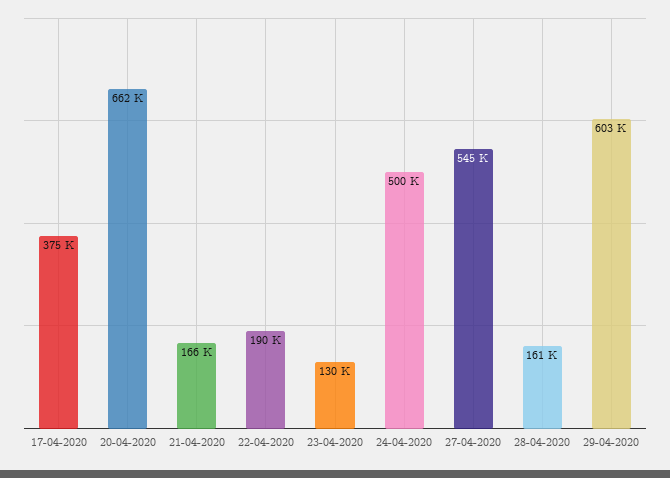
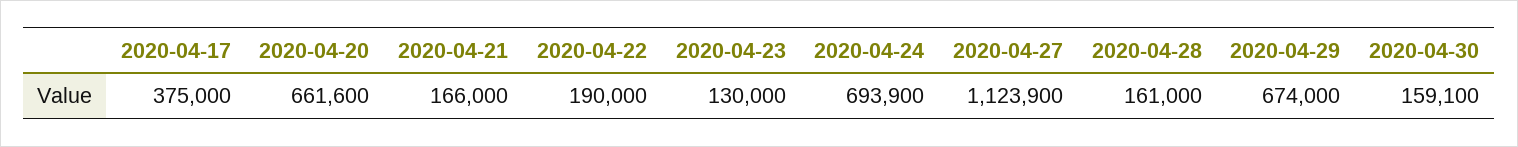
24-04-2020: 500000 -> 693900
27-04-2020: 545000 -> 1123900
29-04-2020: 603000 -> 674000
2020-04-30: none -> 159100

